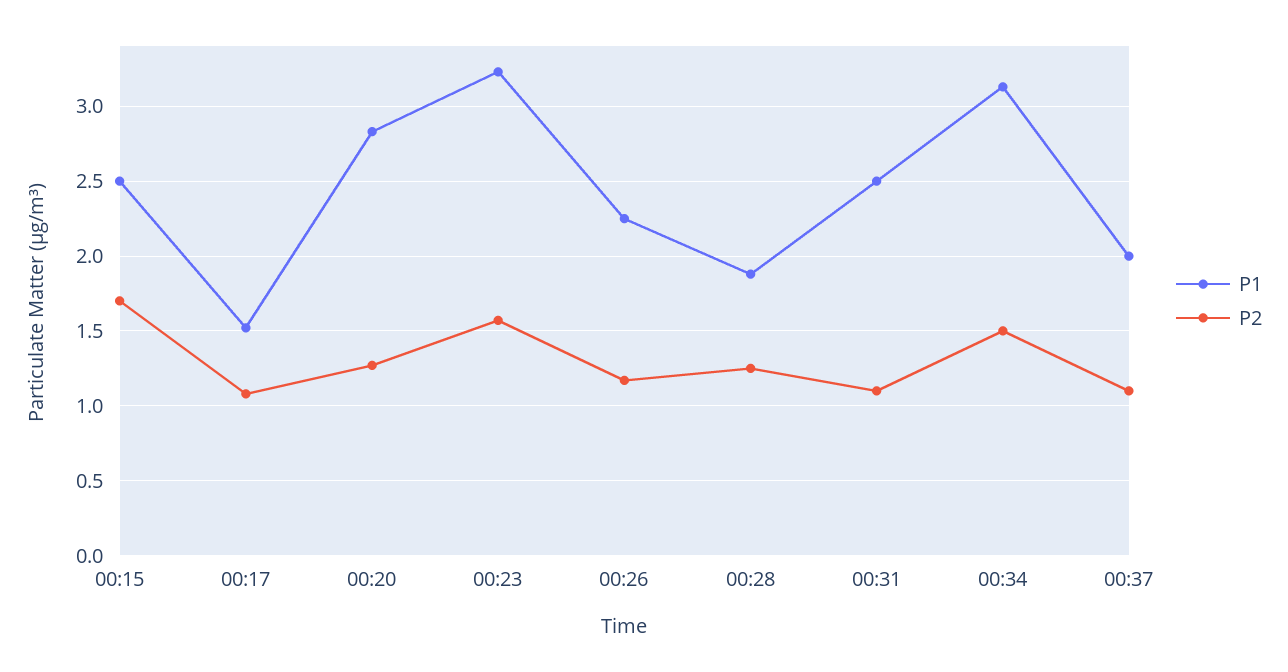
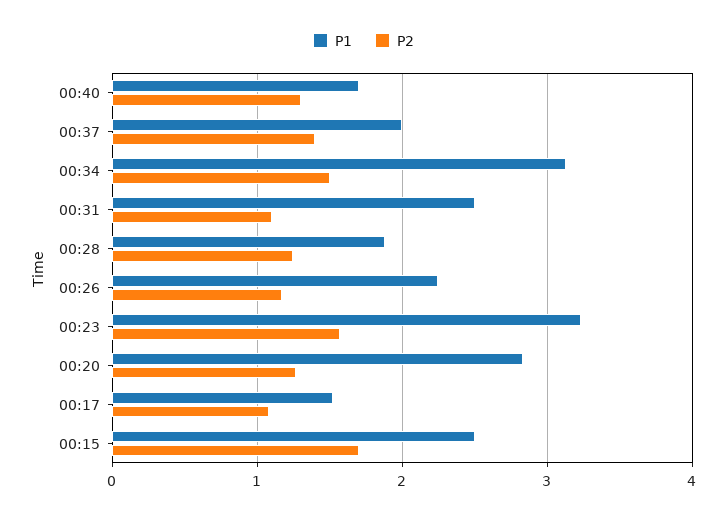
P2, 00:37: 1.1 -> 1.4
P1, 00:40: none -> 1.7
P2, 00:40: none -> 1.3

